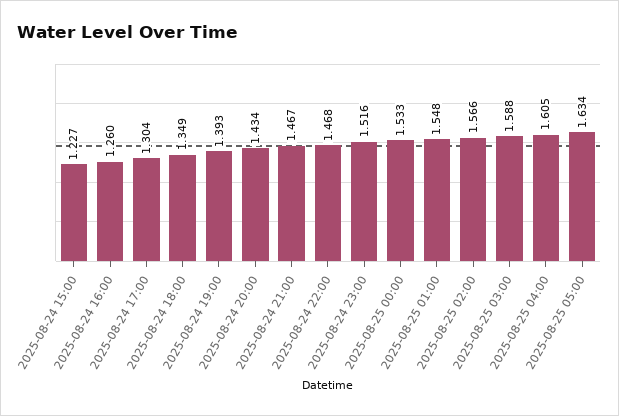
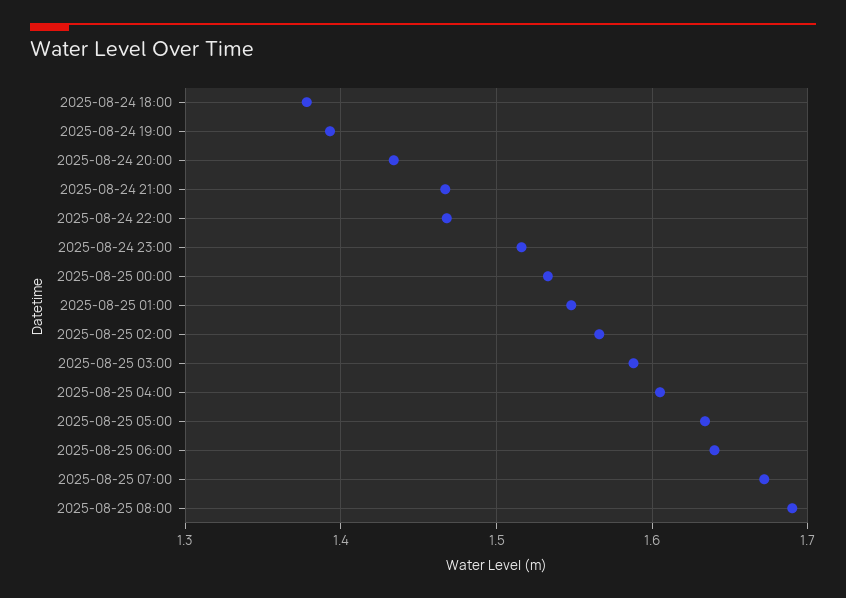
2025-08-24 15:00: 1.227 -> none
2025-08-24 16:00: 1.26 -> none
2025-08-24 17:00: 1.304 -> none
2025-08-24 18:00: 1.349 -> 1.38
2025-08-25 06:00: none -> 1.64
2025-08-25 07:00: none -> 1.67
2025-08-25 08:00: none -> 1.69

